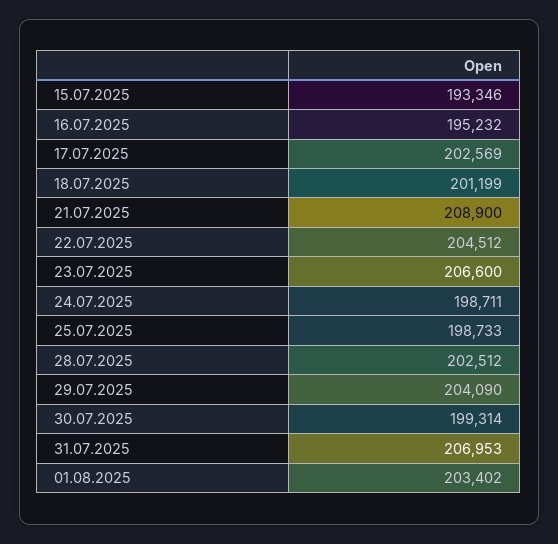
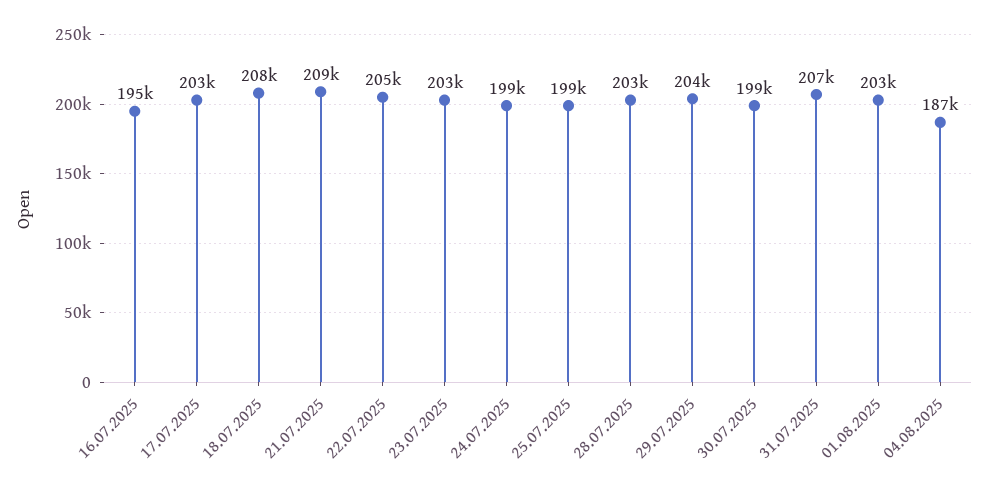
15.07.2025: 193346 -> none
18.07.2025: 201199 -> 208000
23.07.2025: 206600 -> 203000
04.08.2025: none -> 187000

